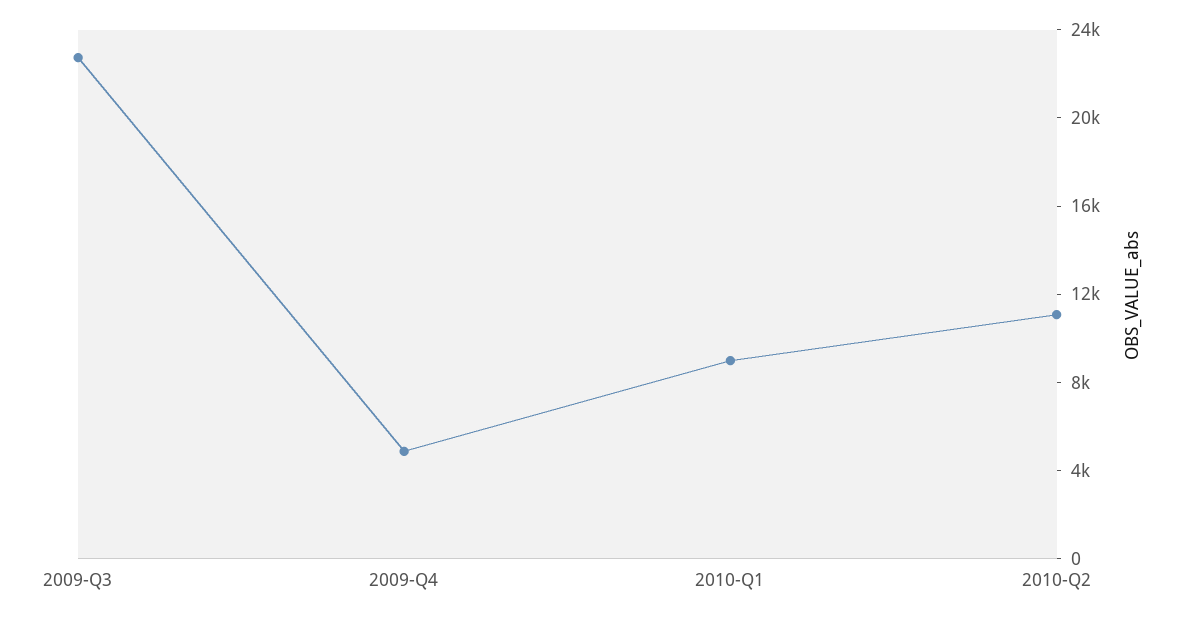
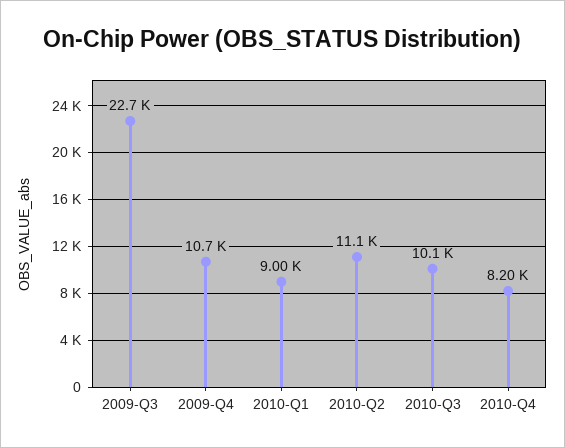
2009-Q4: 5000 -> 10700
2010-Q3: none -> 10100
2010-Q4: none -> 8200

